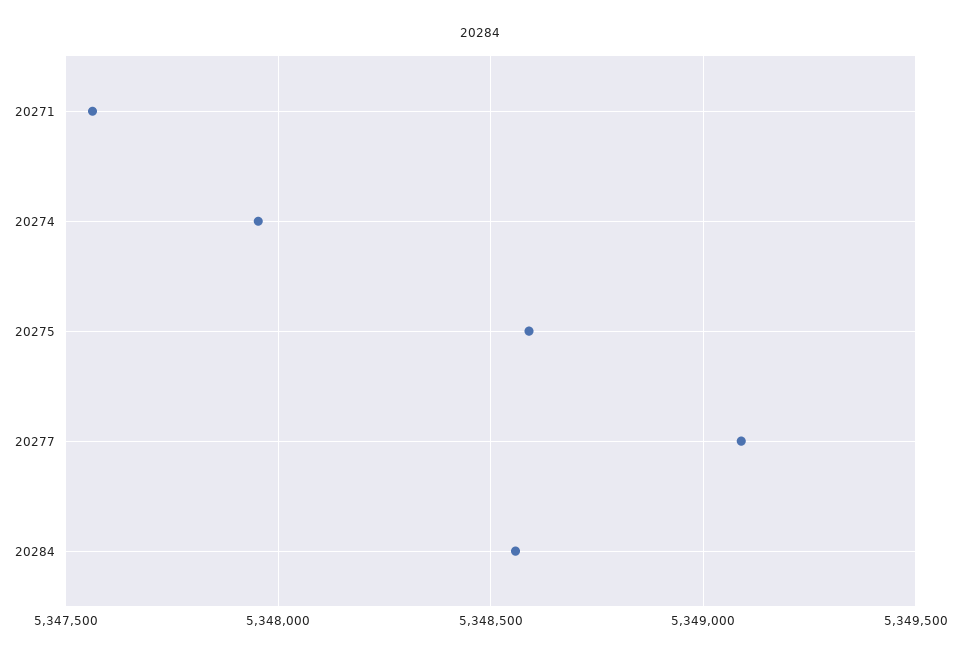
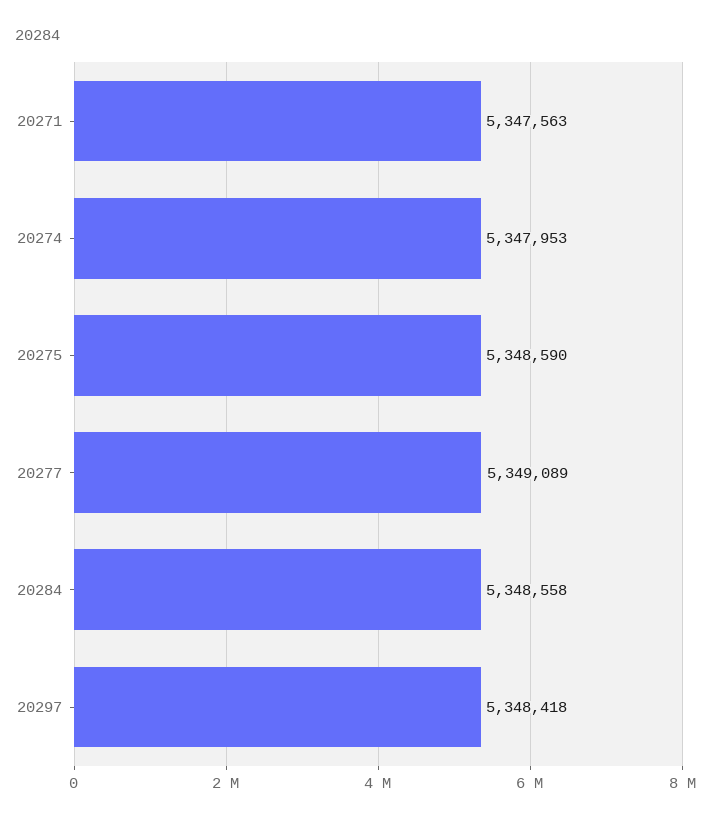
20297: none -> 5348418

